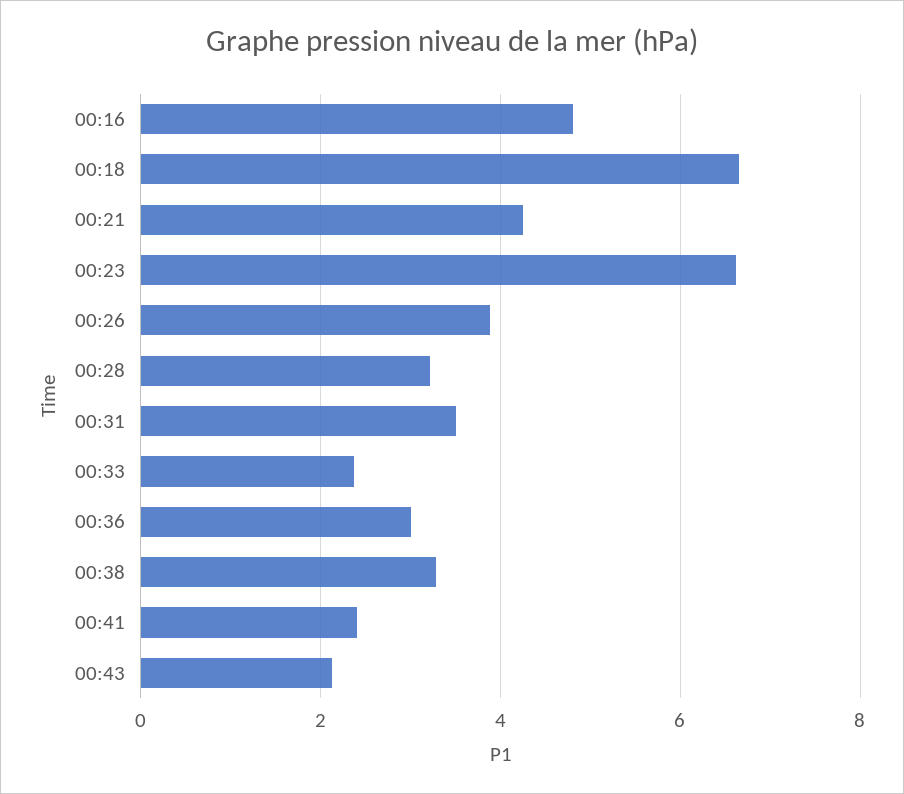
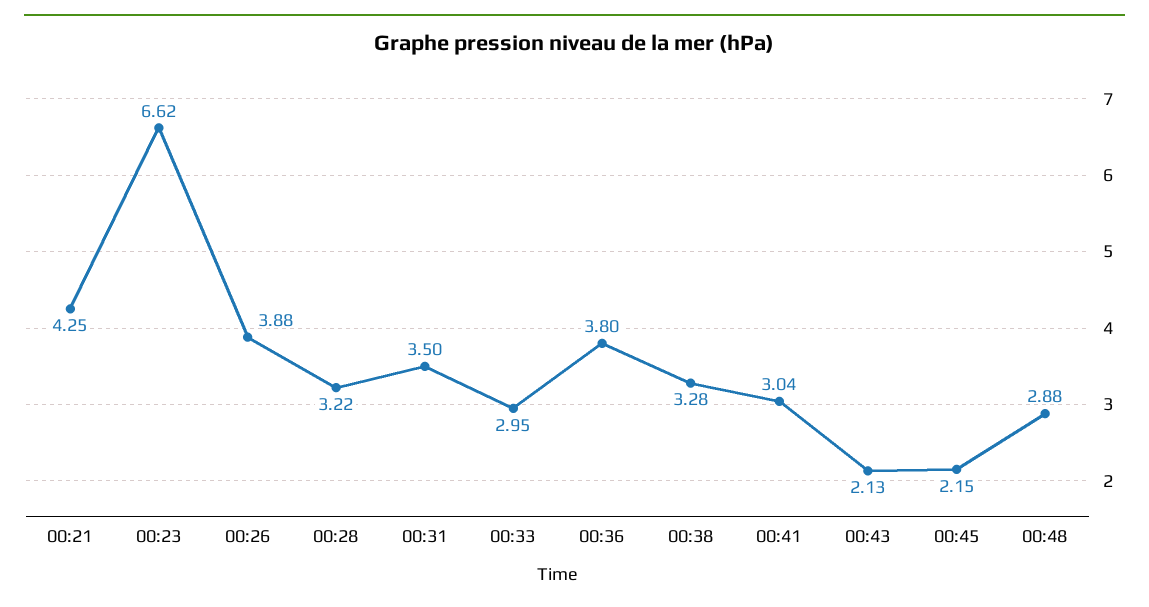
00:16: 4.8 -> none
00:18: 6.6 -> none
00:33: 2.4 -> 2.95
00:36: 3 -> 3.8
00:41: 2.4 -> 3.04
00:45: none -> 2.15
00:48: none -> 2.88

